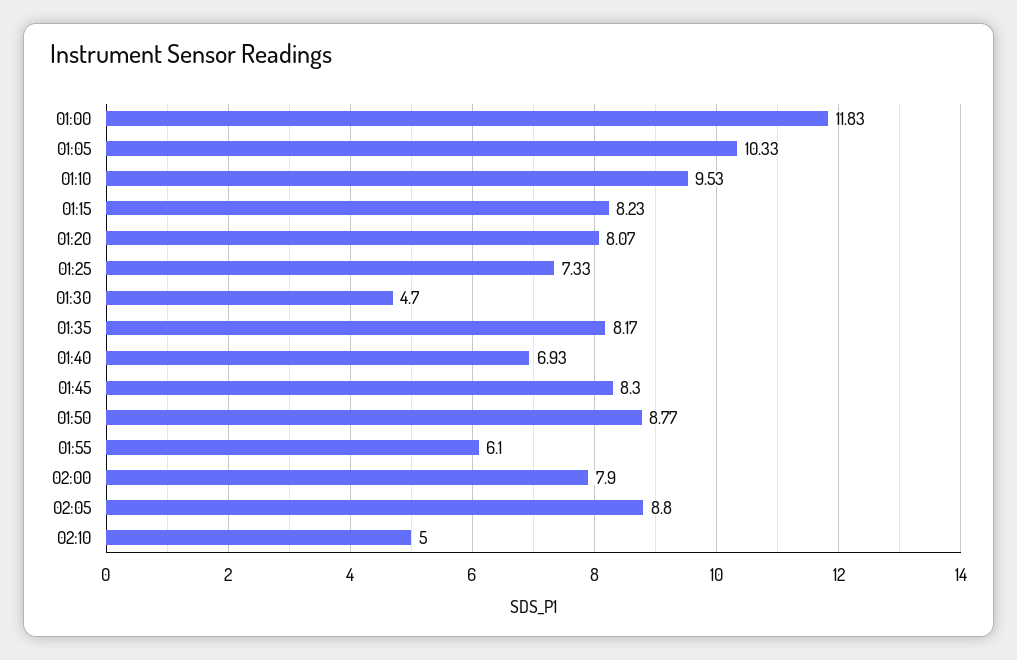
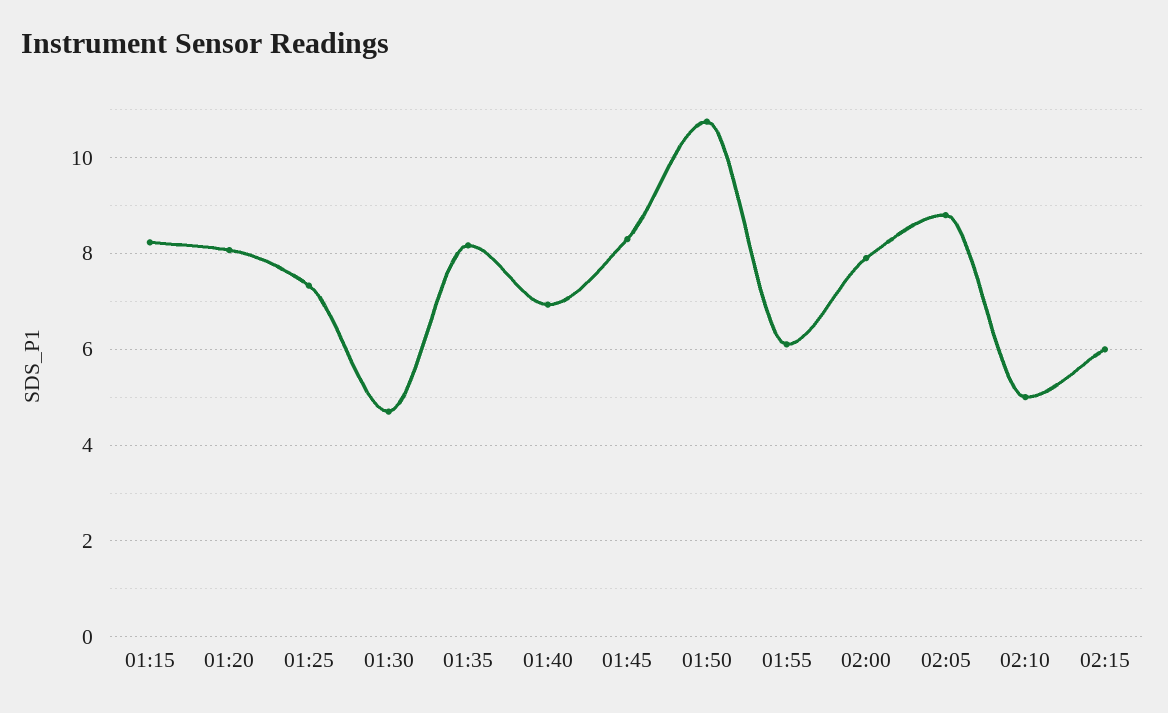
01:00: 11.83 -> none
01:05: 10.33 -> none
01:10: 9.53 -> none
01:50: 8.77 -> 10.8
02:15: none -> 6

